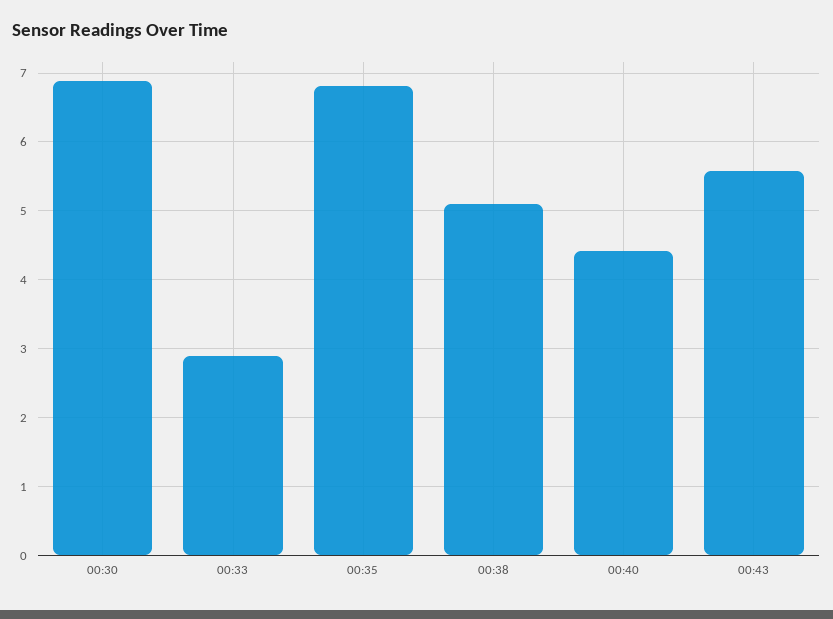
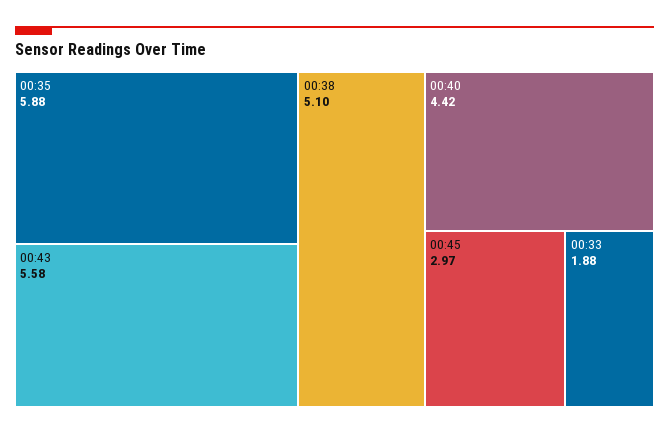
00:30: 6.9 -> none
00:33: 2.9 -> 1.88
00:35: 6.8 -> 5.88
00:45: none -> 2.97

